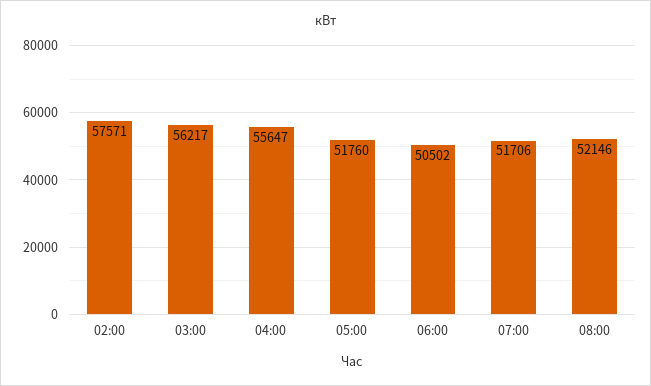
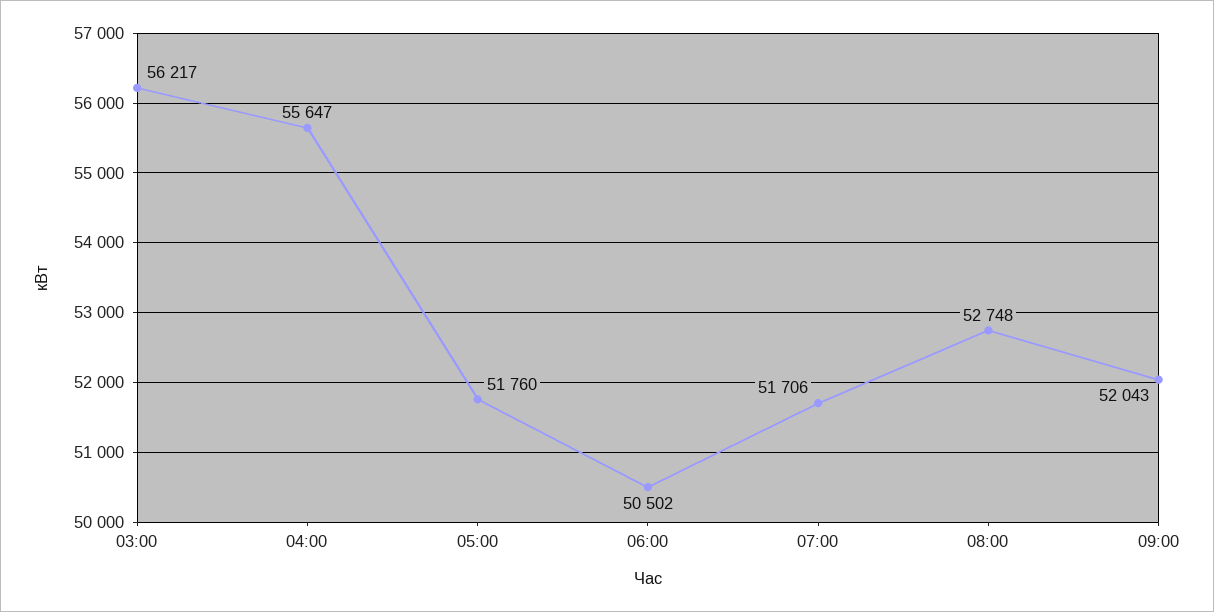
02:00: 57571 -> none
08:00: 52146 -> 52748
09:00: none -> 52043

